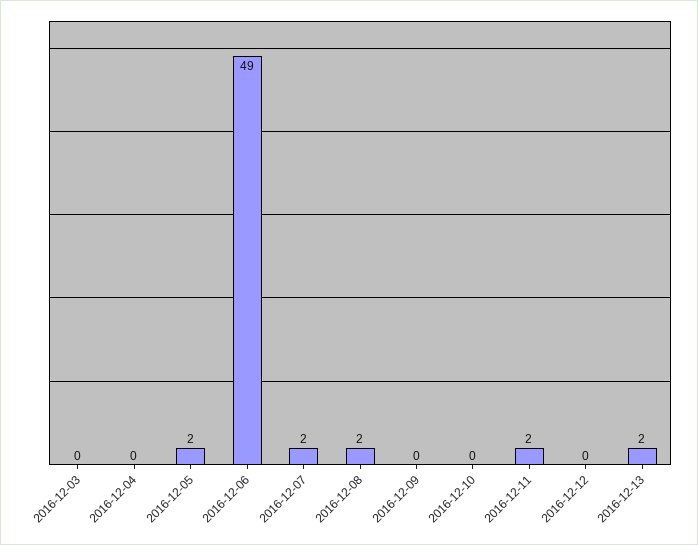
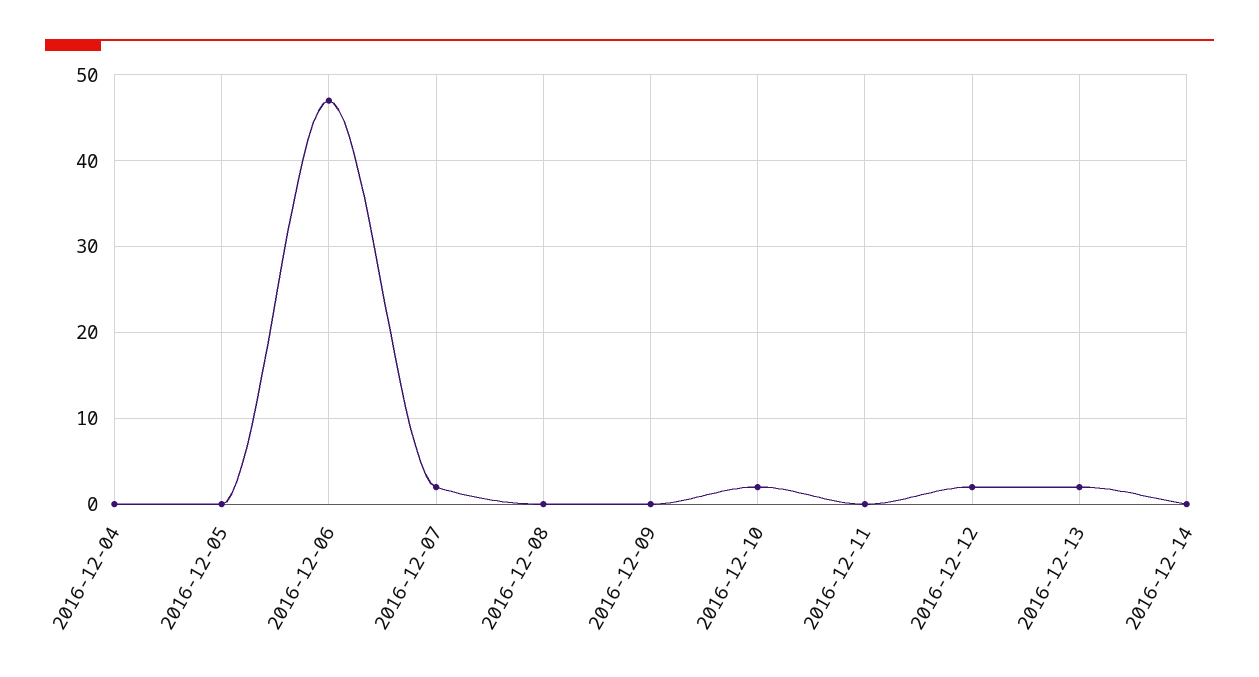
2016-12-03: 0 -> none
2016-12-05: 2 -> 0
2016-12-06: 49 -> 47
2016-12-08: 2 -> 0
2016-12-10: 0 -> 2
2016-12-11: 2 -> 0
2016-12-12: 0 -> 2
2016-12-14: none -> 0

